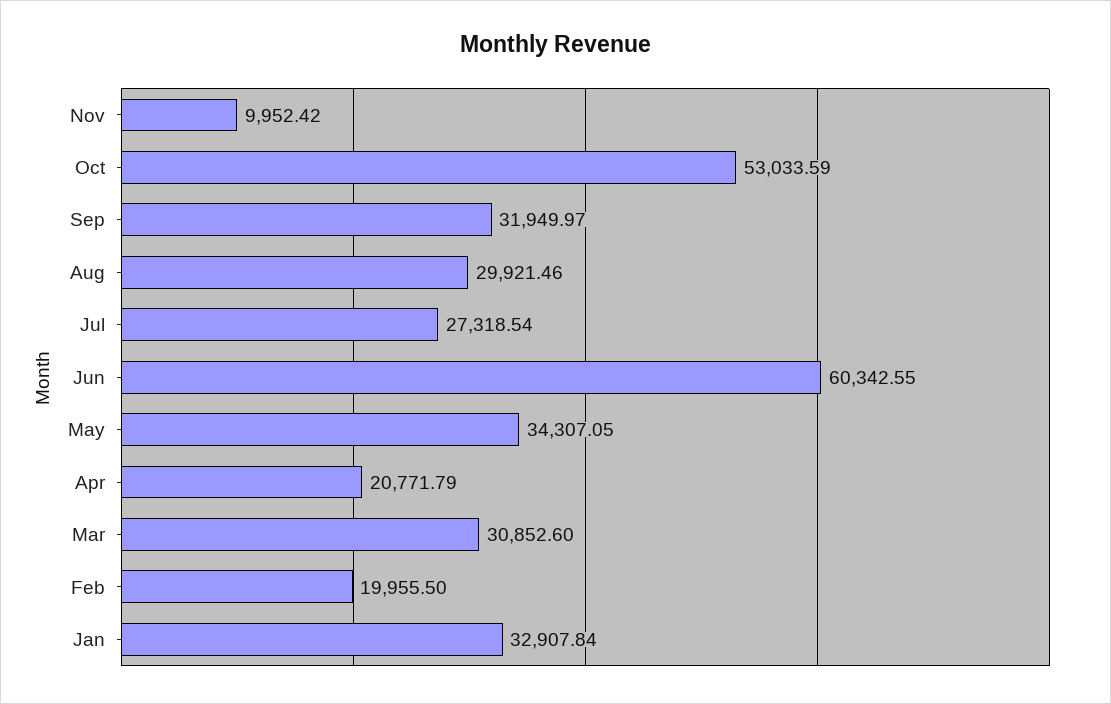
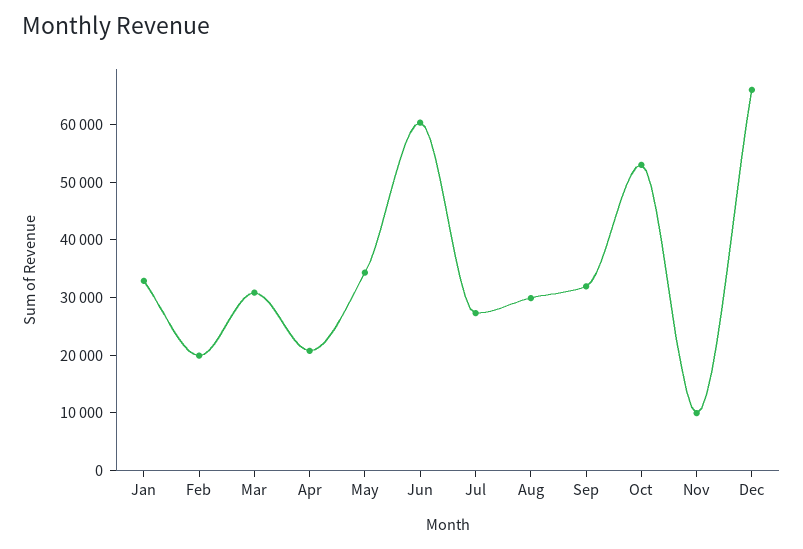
Dec: none -> 66000

